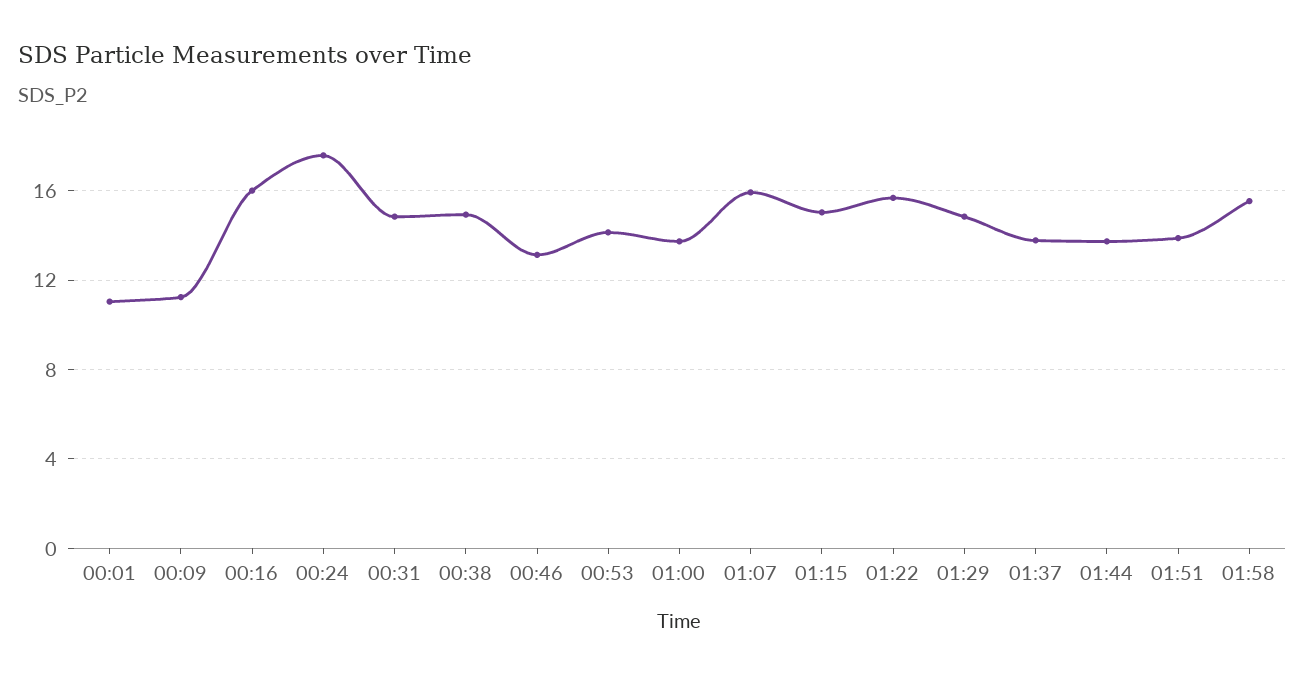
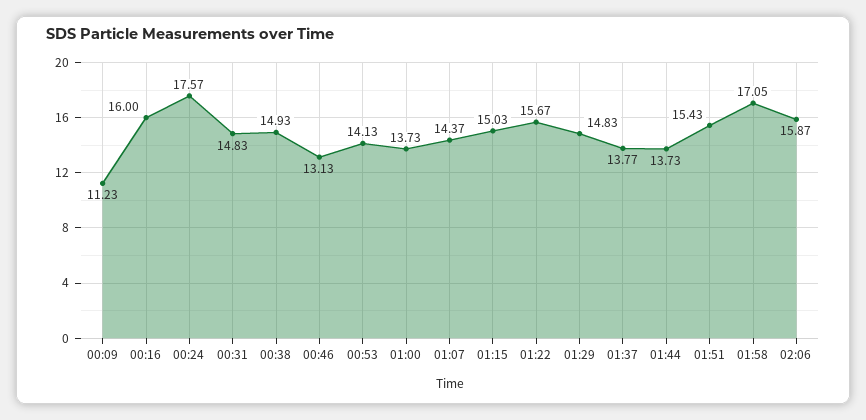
00:01: 11 -> none
01:07: 16 -> 14.37
01:51: 14 -> 15.43
01:58: 15.5 -> 17.05
02:06: none -> 15.87

